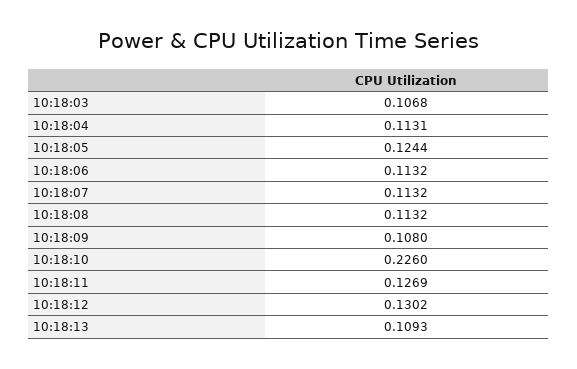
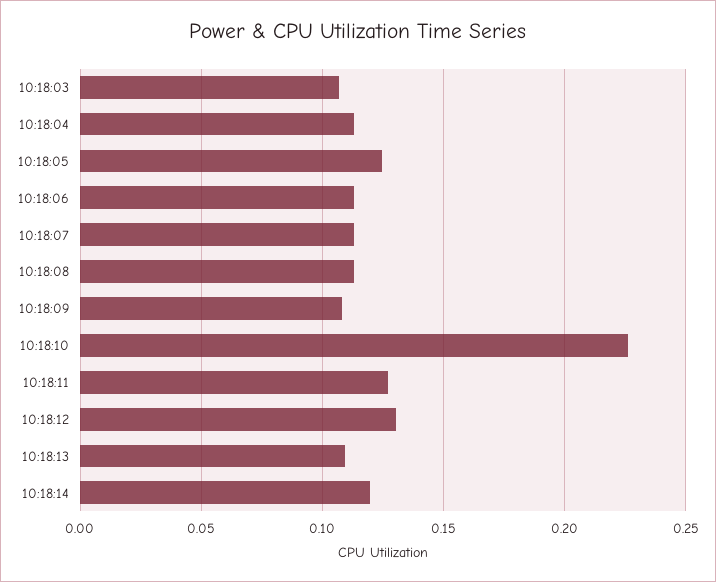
10:18:14: none -> 0.12

